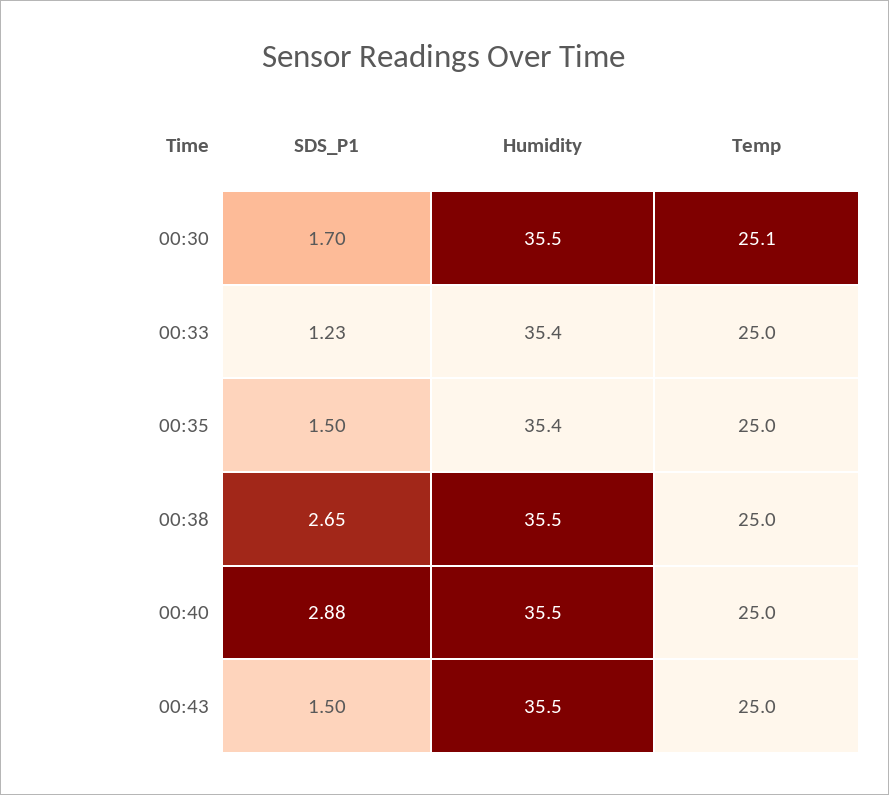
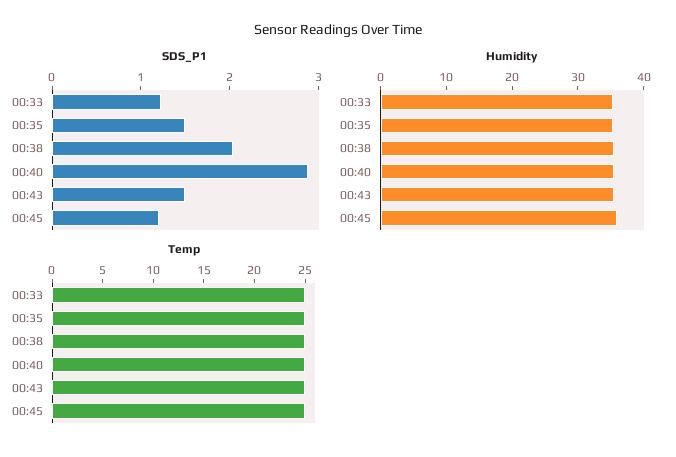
SDS_P1, 00:30: 1.7 -> none
Humidity, 00:30: 35.5 -> none
Temp, 00:30: 25.1 -> none
SDS_P1, 00:38: 2.65 -> 2
SDS_P1, 00:45: none -> 1.2
Humidity, 00:45: none -> 36
Temp, 00:45: none -> 25

